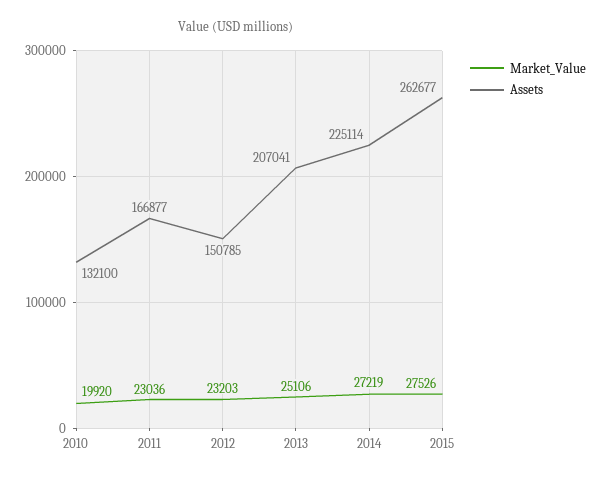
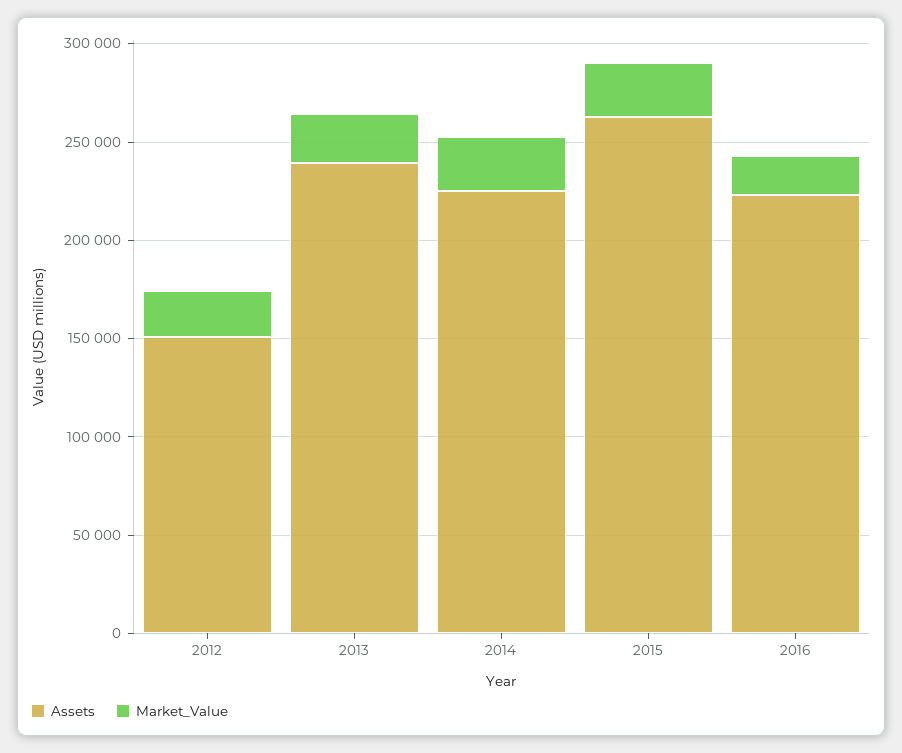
Market_Value, 2010: 19920 -> none
Assets, 2010: 132100 -> none
Market_Value, 2011: 23036 -> none
Assets, 2011: 166877 -> none
Assets, 2013: 207041 -> 240000
Assets, 2016: none -> 220000
Market_Value, 2016: none -> 20000

